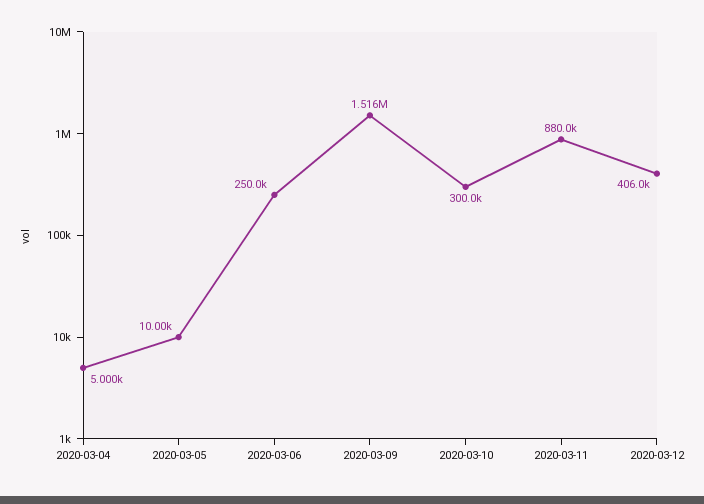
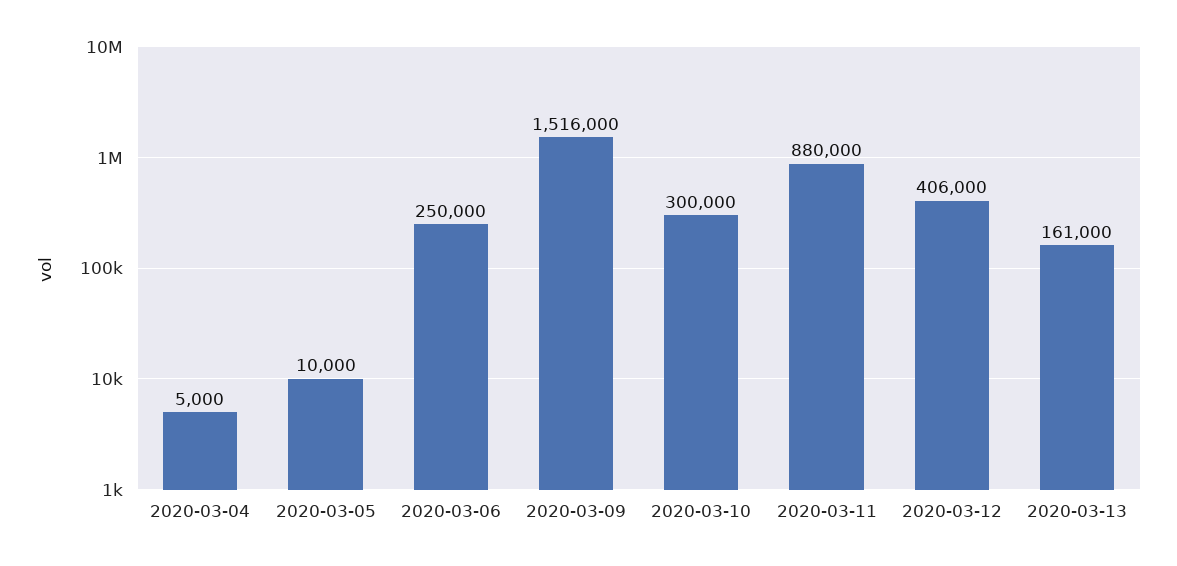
2020-03-13: none -> 161000

